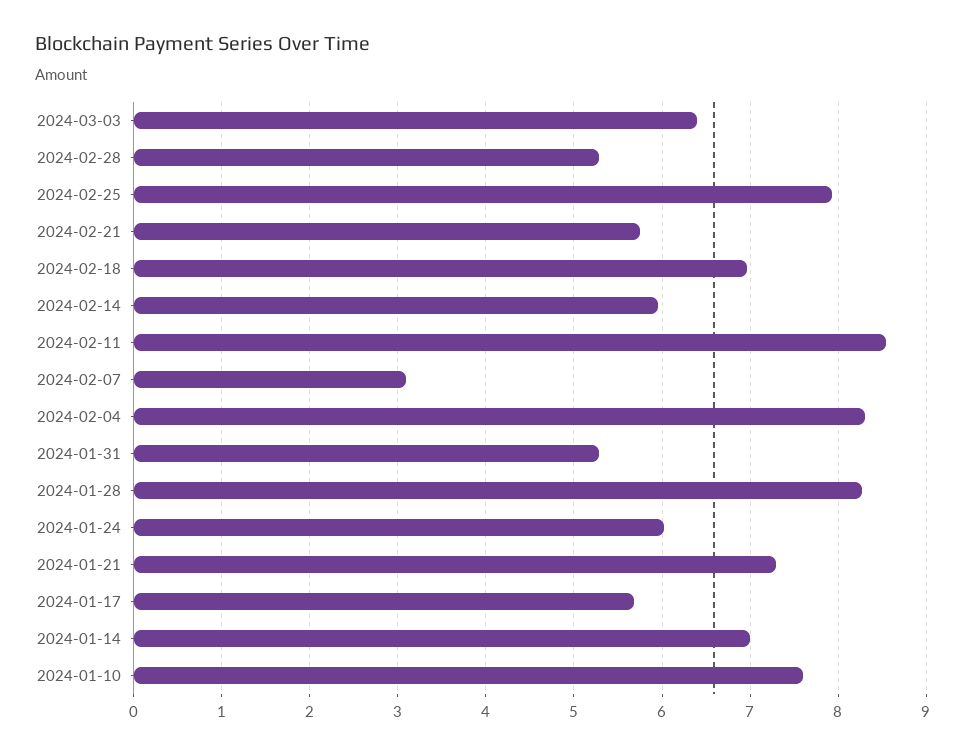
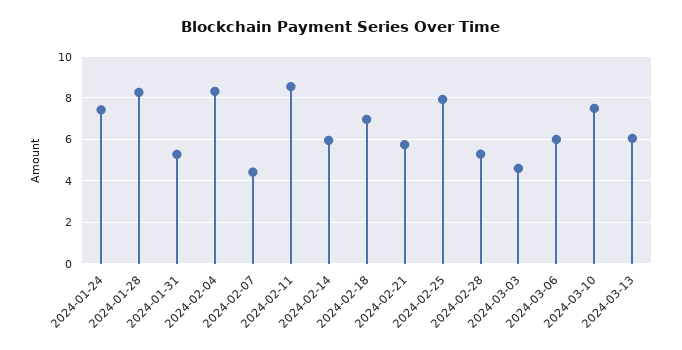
2024-03-03: 6.4 -> 4.5
2024-02-07: 3.1 -> 4.5
2024-01-24: 6 -> 7.5
2024-01-21: 7.3 -> none
2024-01-17: 5.7 -> none
2024-01-14: 7 -> none
2024-01-10: 7.6 -> none
2024-03-06: none -> 6
2024-03-10: none -> 7.5
2024-03-13: none -> 6

